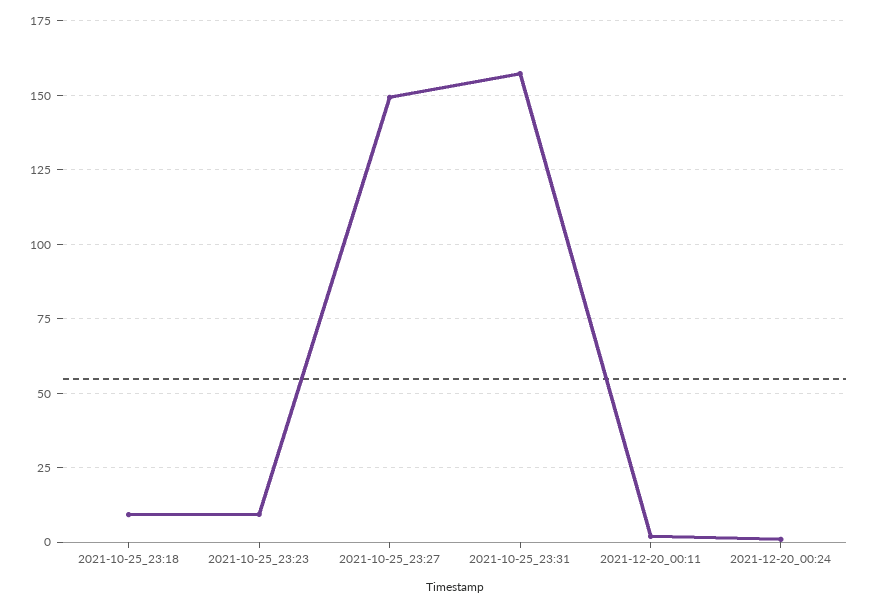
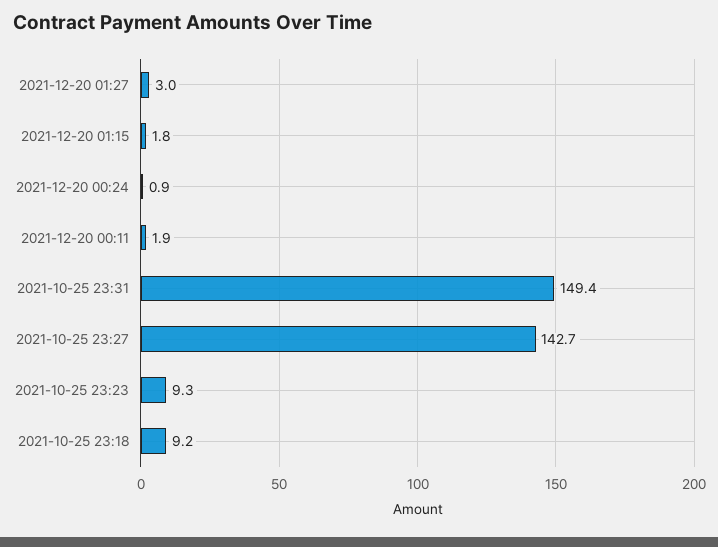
2021-10-25_23:27: 150 -> 142.7
2021-10-25_23:31: 157.5 -> 149.4
2021-12-20 01:27: none -> 3
2021-12-20 01:15: none -> 1.8

